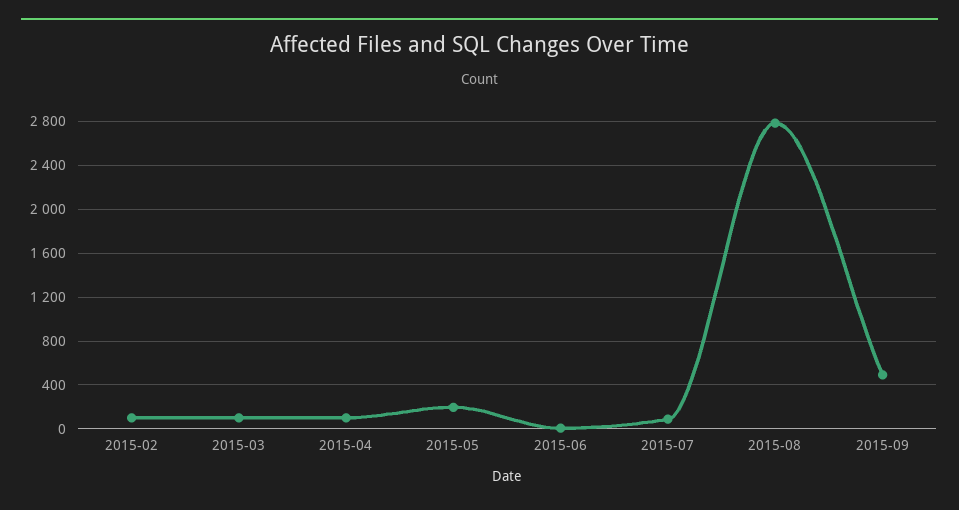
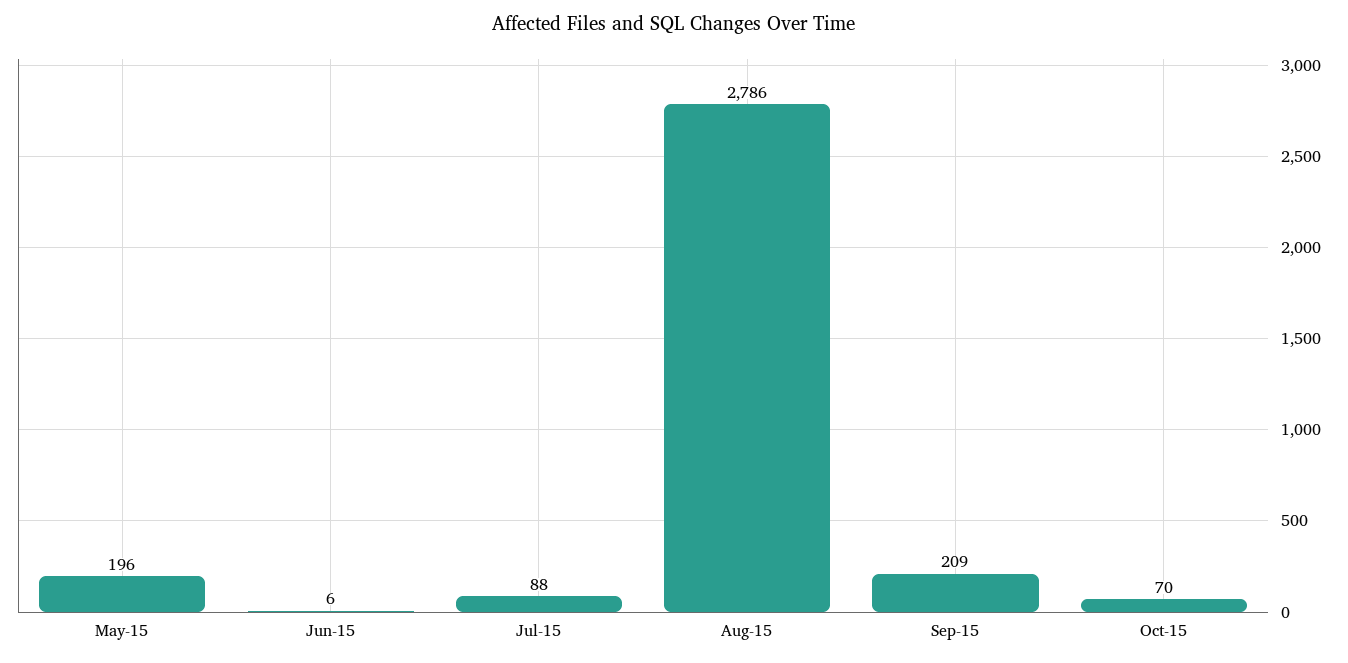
2015-02: 100 -> none
2015-03: 100 -> none
2015-04: 100 -> none
2015-09: 500 -> 209
Oct-15: none -> 70

